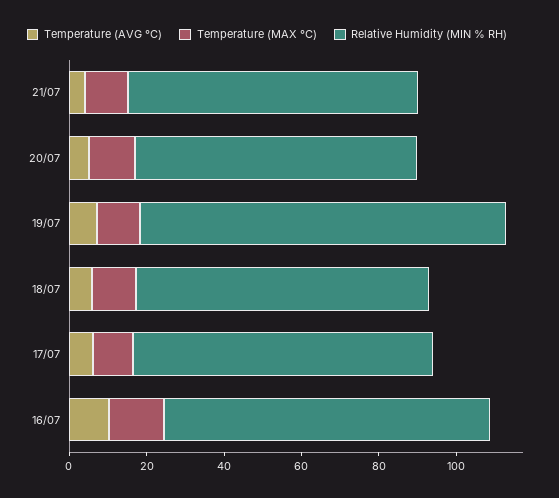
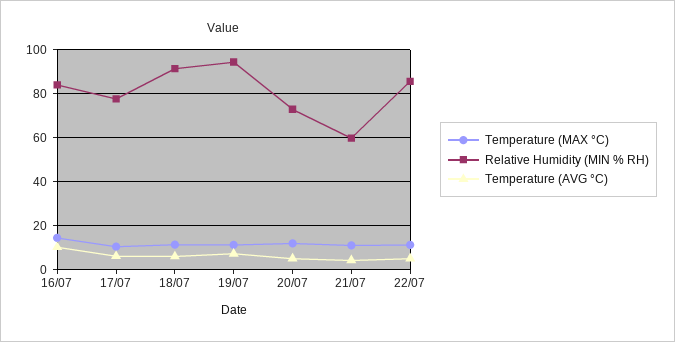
Relative Humidity (MIN % RH), 21/07: 75 -> 60
Relative Humidity (MIN % RH), 18/07: 75 -> 90
Temperature (MAX °C), 22/07: none -> 10
Relative Humidity (MIN % RH), 22/07: none -> 85
Temperature (AVG °C), 22/07: none -> 5

